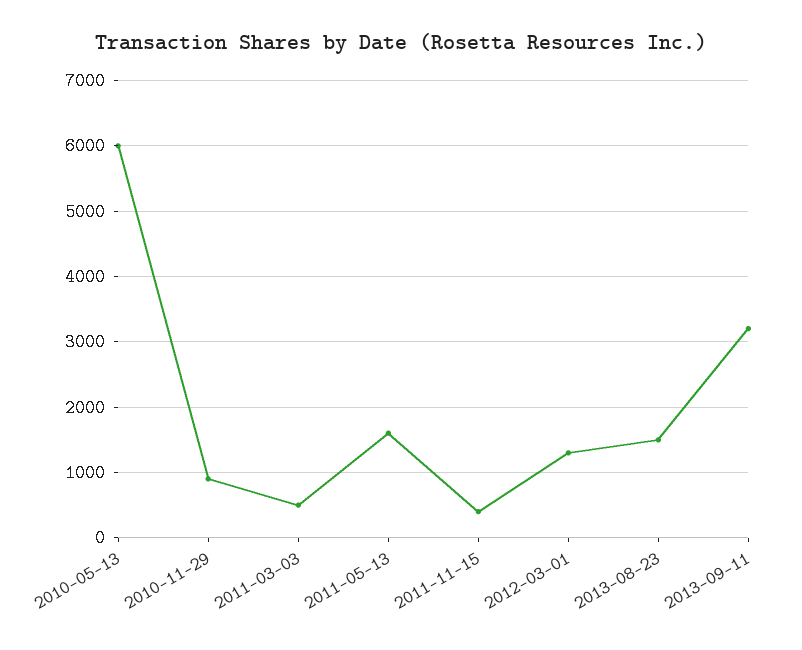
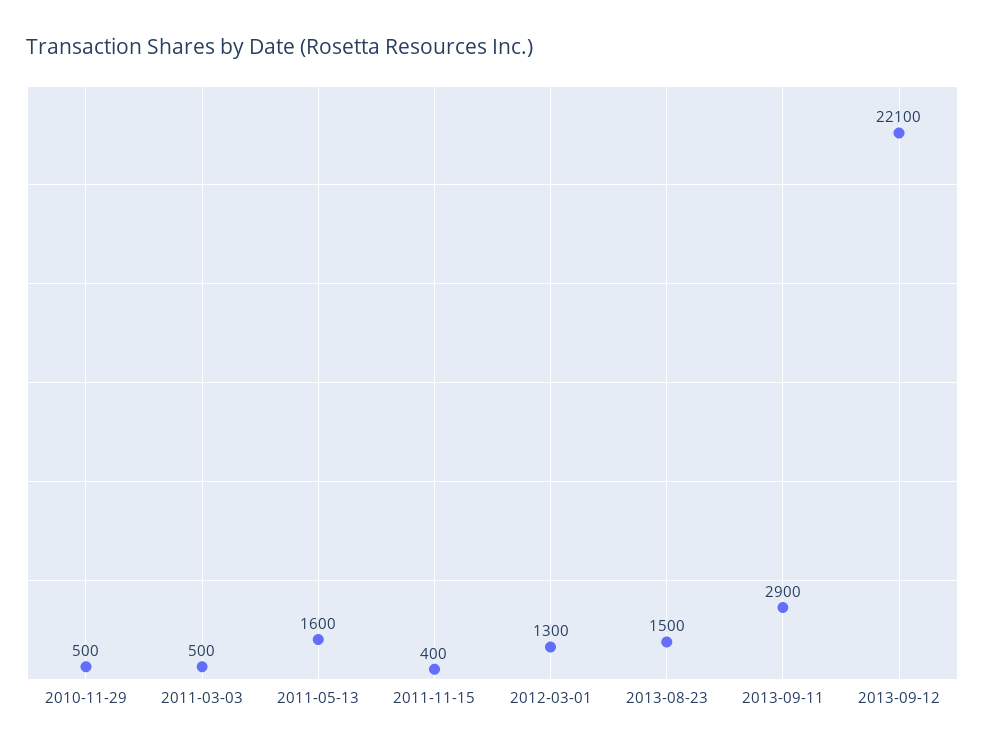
2010-05-13: 6000 -> none
2010-11-29: 900 -> 500
2013-09-11: 3200 -> 2900
2013-09-12: none -> 22100

